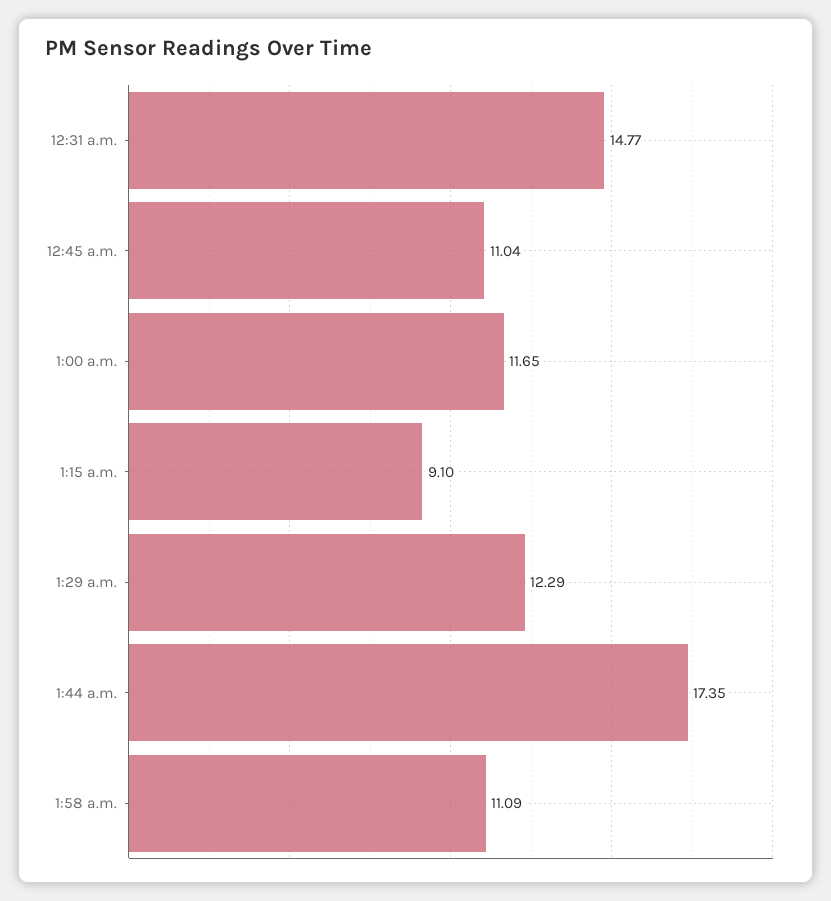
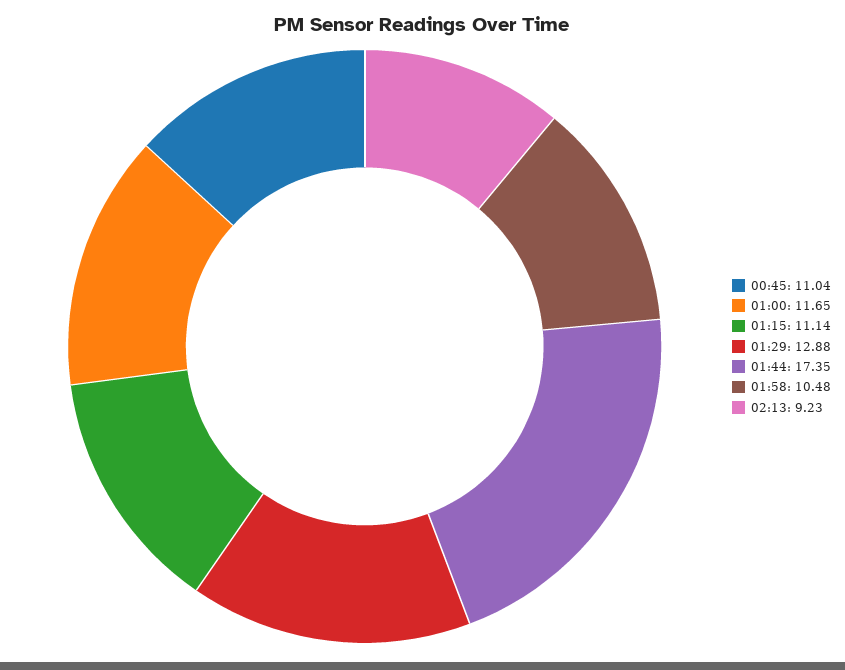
12:31 a.m.: 14.77 -> none
1:15 a.m.: 9.1 -> 11.14
1:29 a.m.: 12.29 -> 12.88
1:58 a.m.: 11.09 -> 10.48
02:13: none -> 9.23

